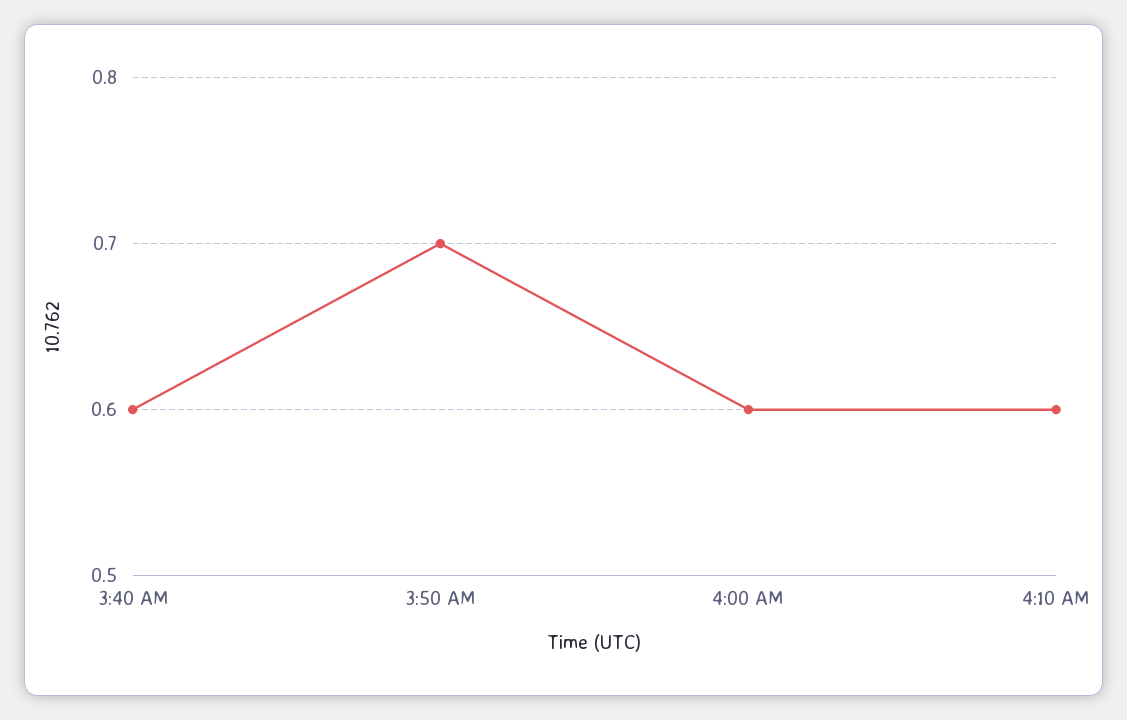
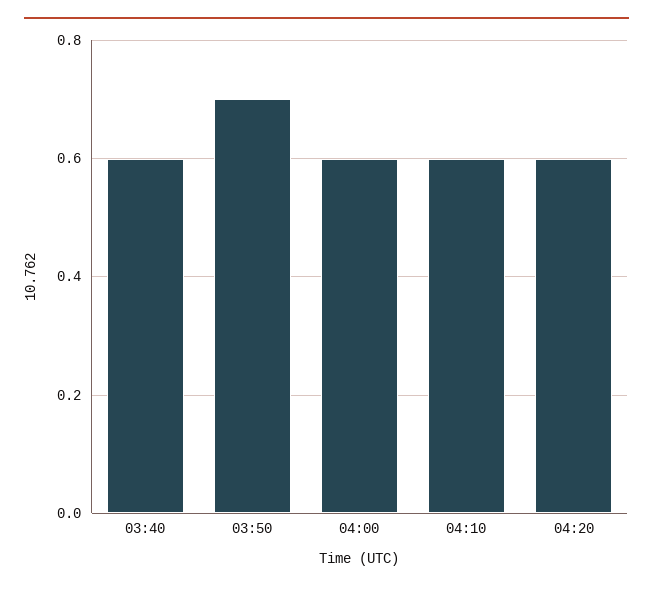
04:20: none -> 0.6

